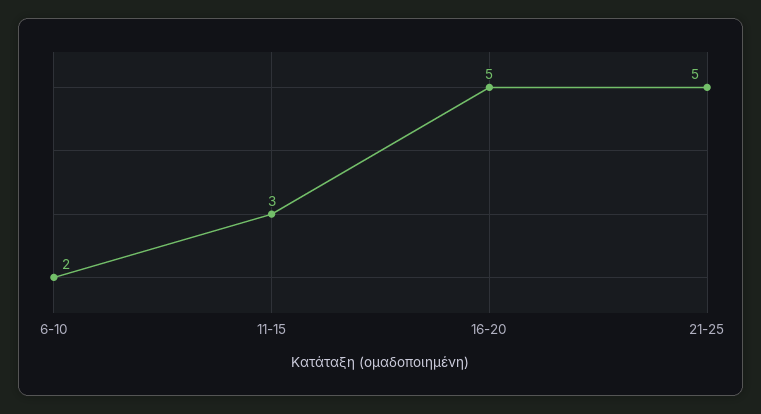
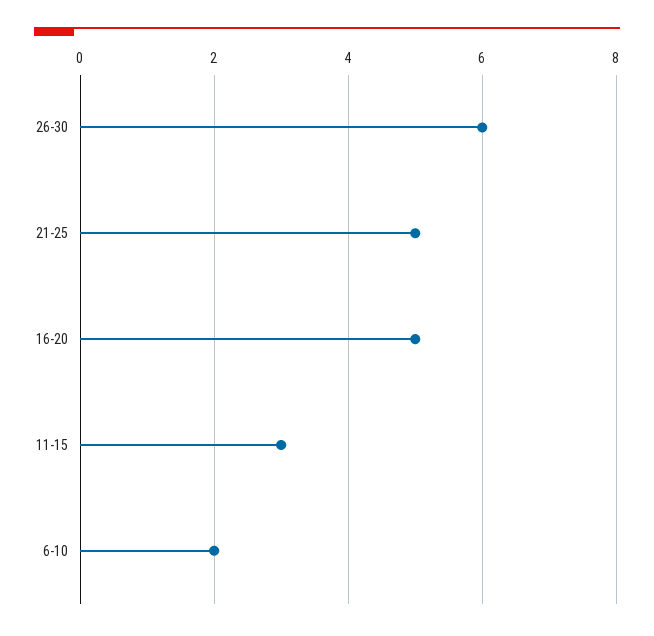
26-30: none -> 6

